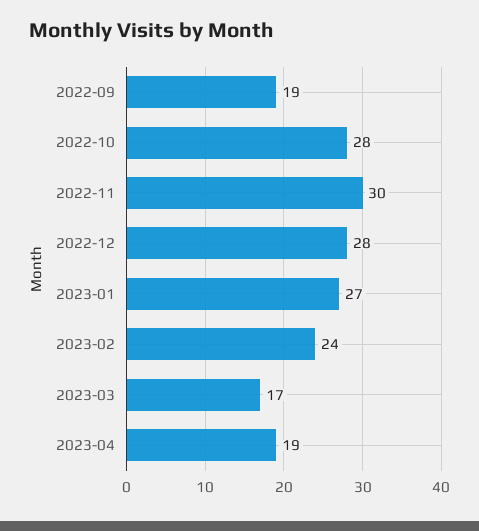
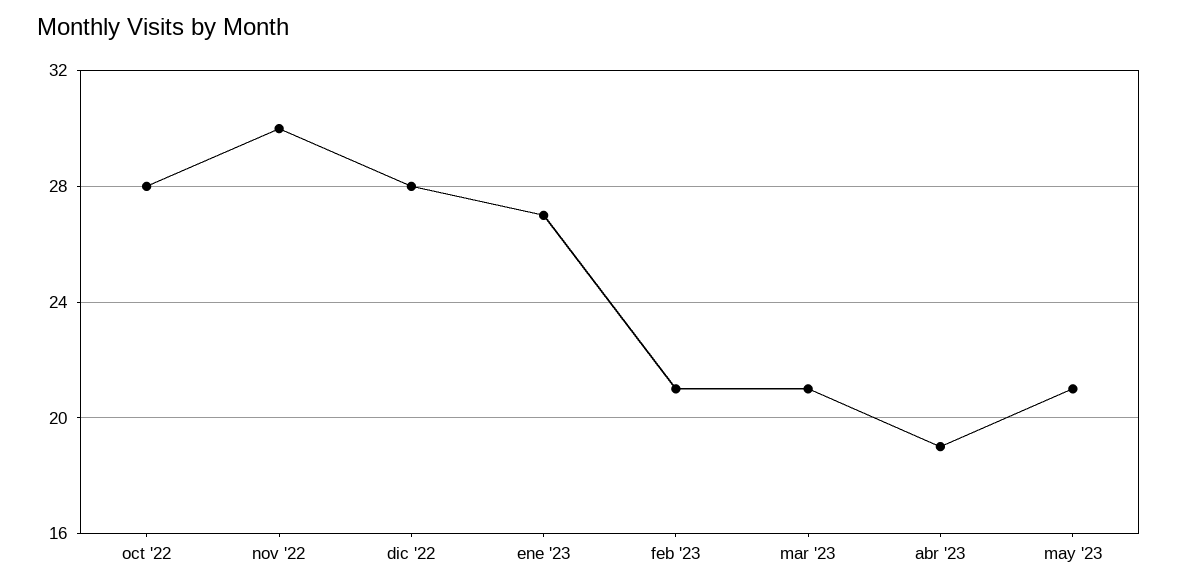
2022-09: 19 -> none
2023-02: 24 -> 21
2023-03: 17 -> 21
may '23: none -> 21

